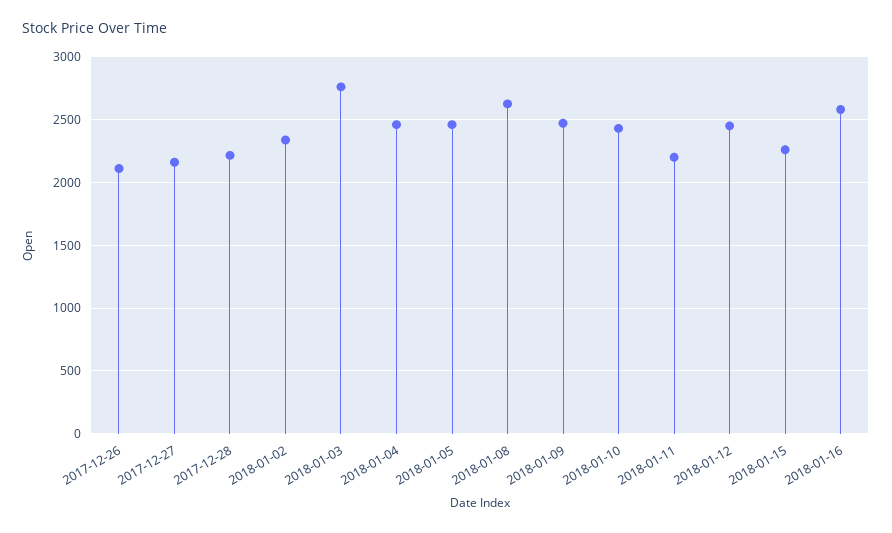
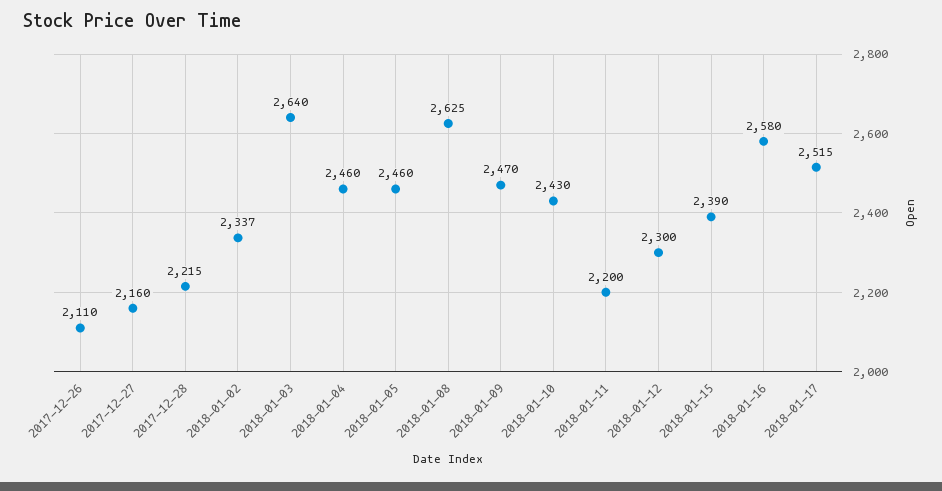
2018-01-03: 2750 -> 2640
2018-01-12: 2450 -> 2300
2018-01-15: 2250 -> 2390
2018-01-17: none -> 2515

